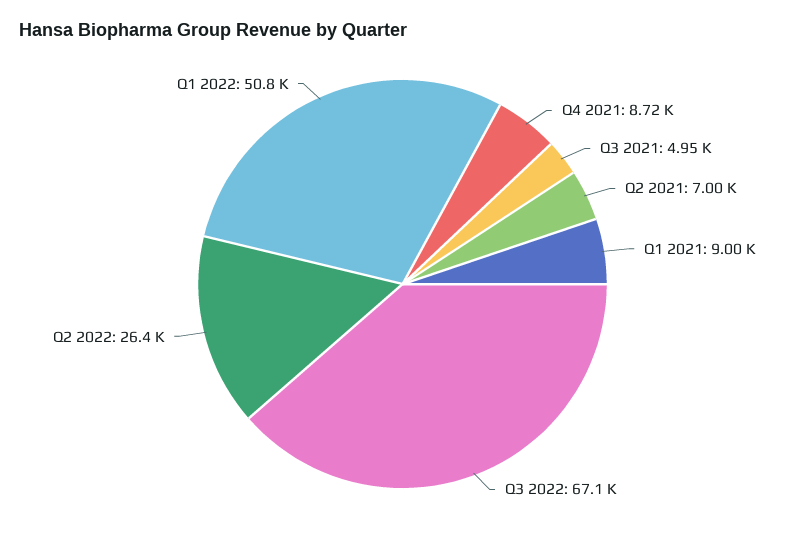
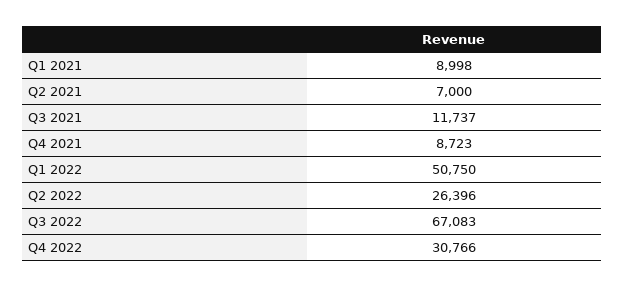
Q3 2021: 4950 -> 11737
Q4 2022: none -> 30766

